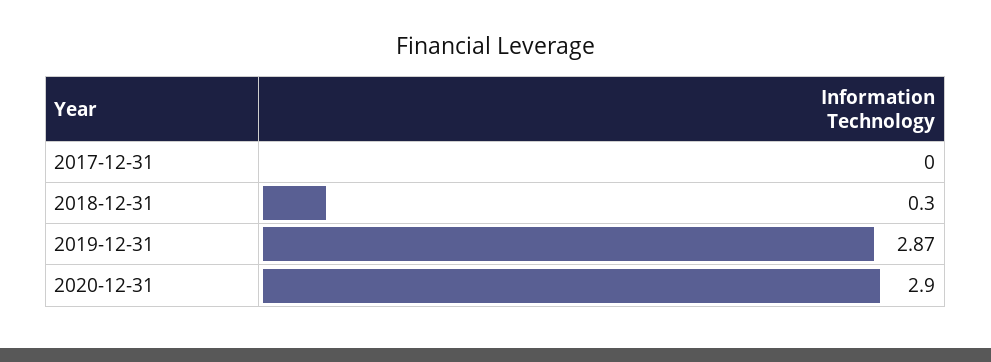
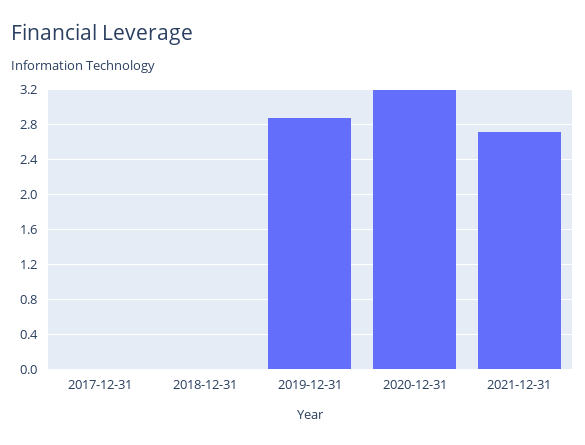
2018-12-31: 0.3 -> 0
2020-12-31: 2.9 -> 3.2
2021-12-31: none -> 2.7

